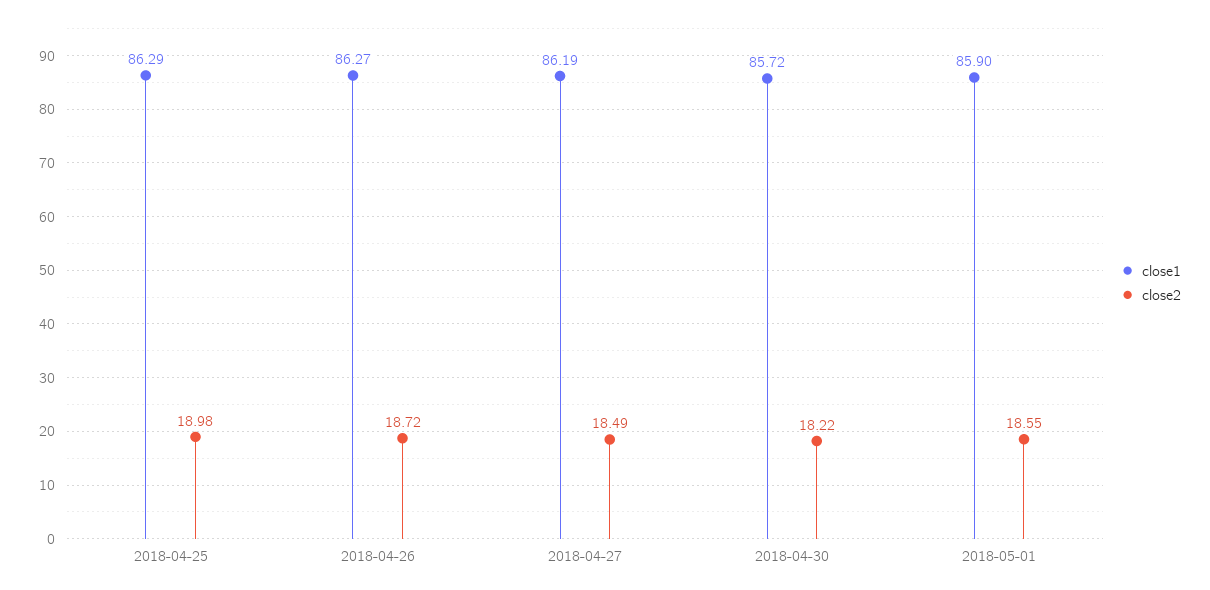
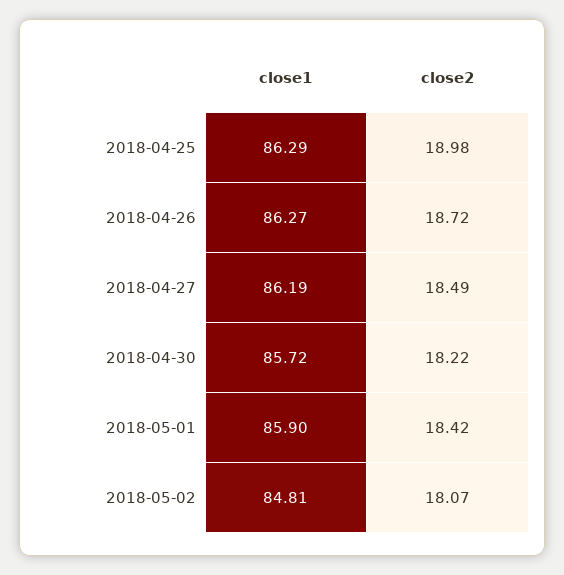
close2, 2018-05-01: 18.55 -> 18.42
close1, 2018-05-02: none -> 84.81
close2, 2018-05-02: none -> 18.07

